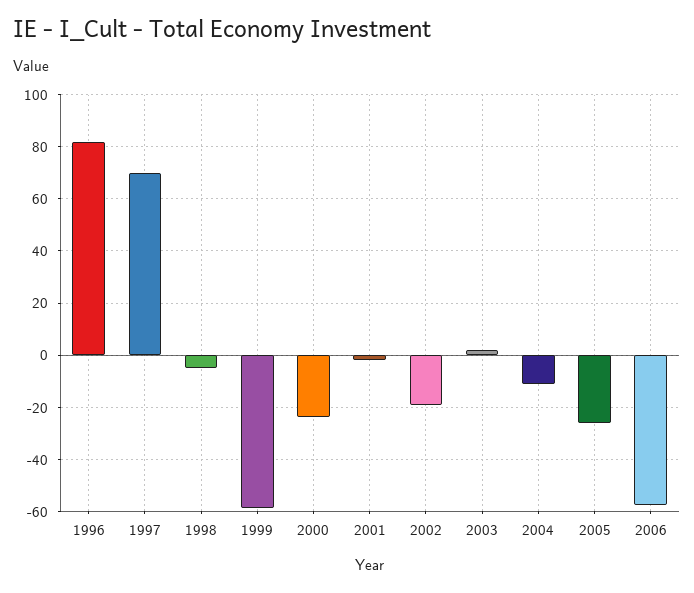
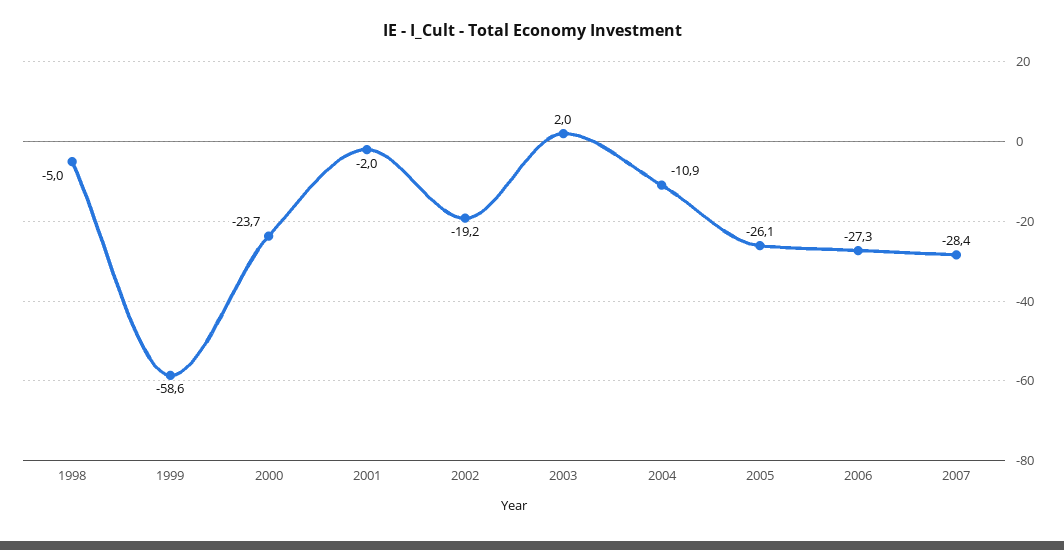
1996: 82.5 -> none
1997: 70 -> none
2006: -57.5 -> -27.3
2007: none -> -28.4

